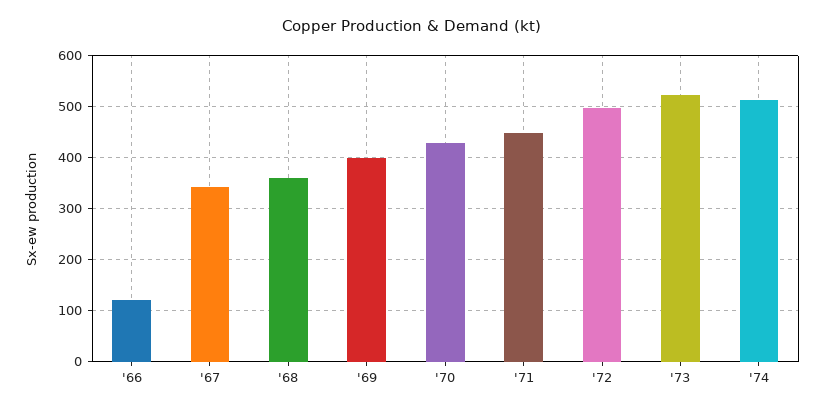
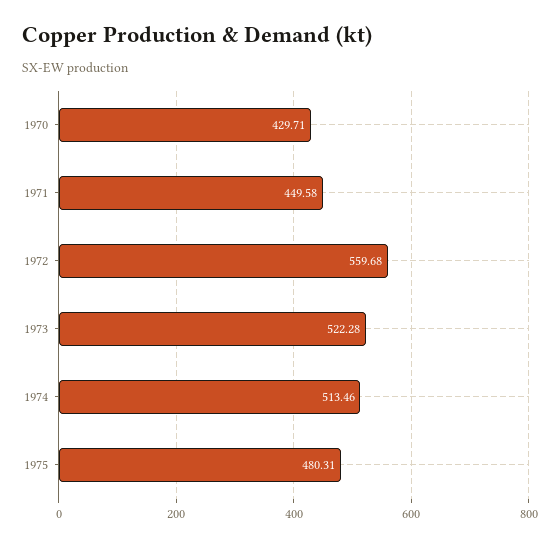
'66: 120 -> none
'67: 340 -> none
'68: 360 -> none
'69: 400 -> none
'72: 500 -> 559.68
1975: none -> 480.31

